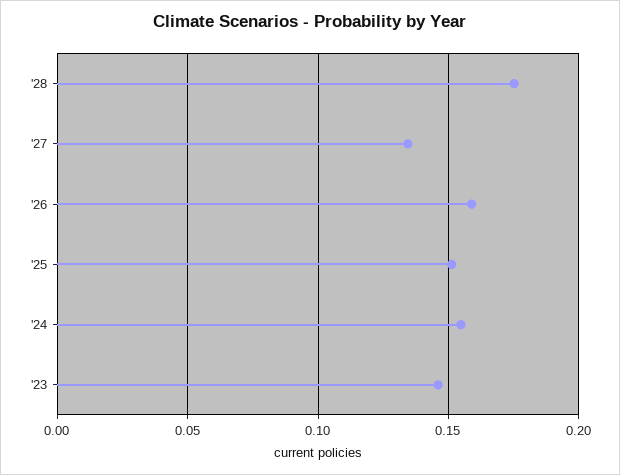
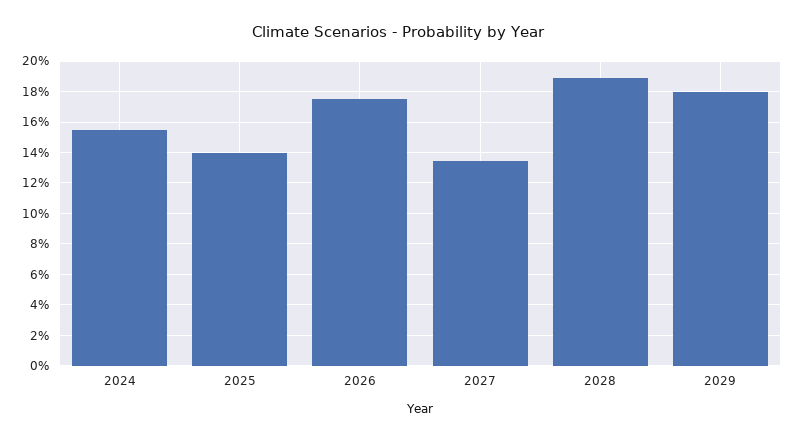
'28: 0.175 -> 0.19
'26: 0.16 -> 0.175
'25: 0.15 -> 0.14
'23: 0.145 -> none
2029: none -> 0.18

